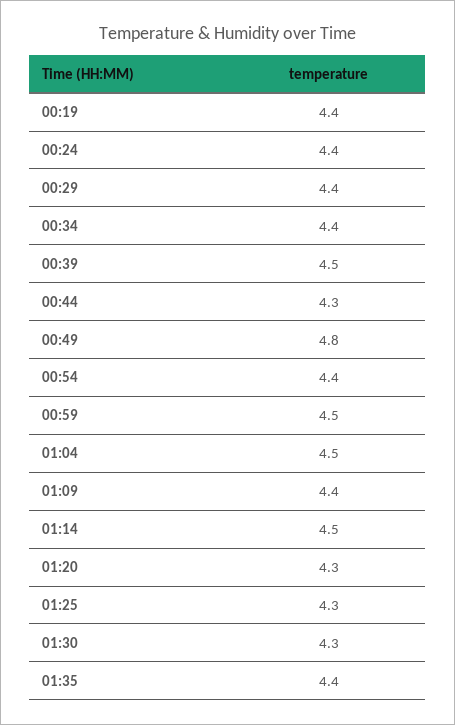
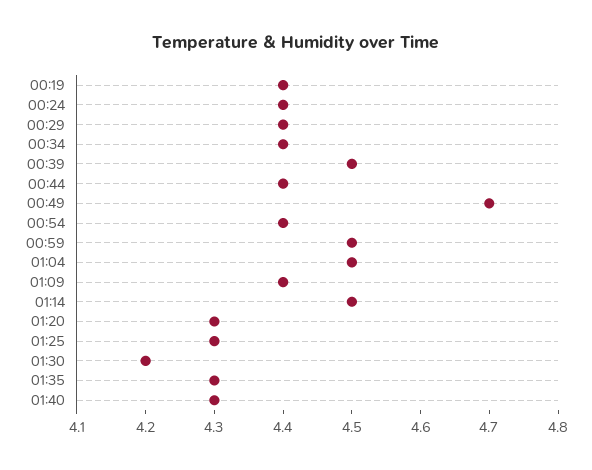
00:44: 4.3 -> 4.4
00:49: 4.8 -> 4.7
01:30: 4.3 -> 4.2
01:35: 4.4 -> 4.3
01:40: none -> 4.3

